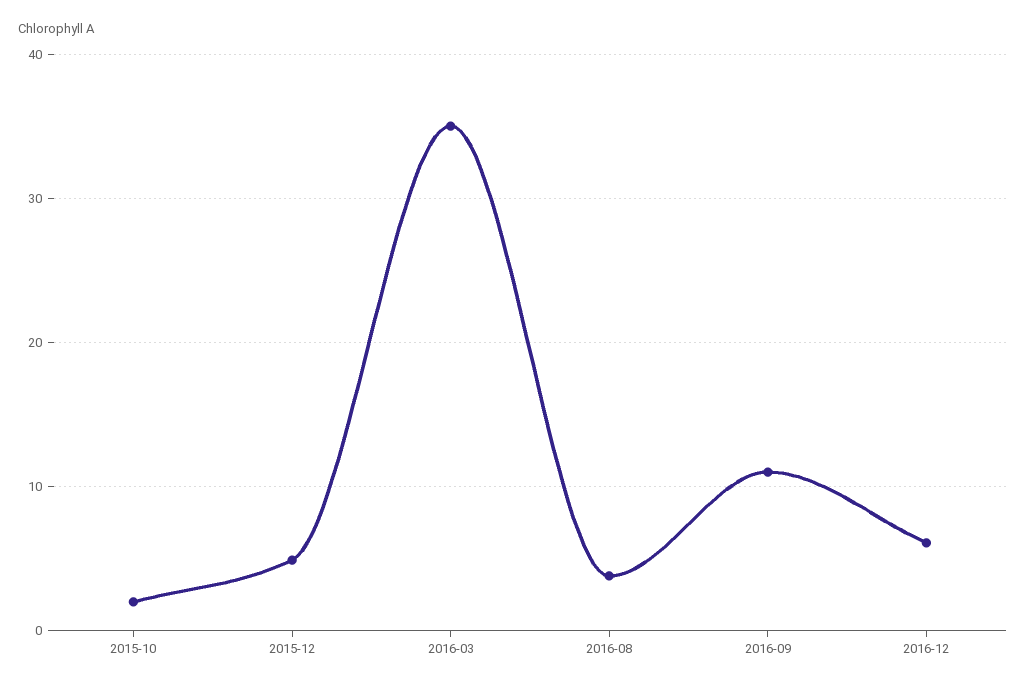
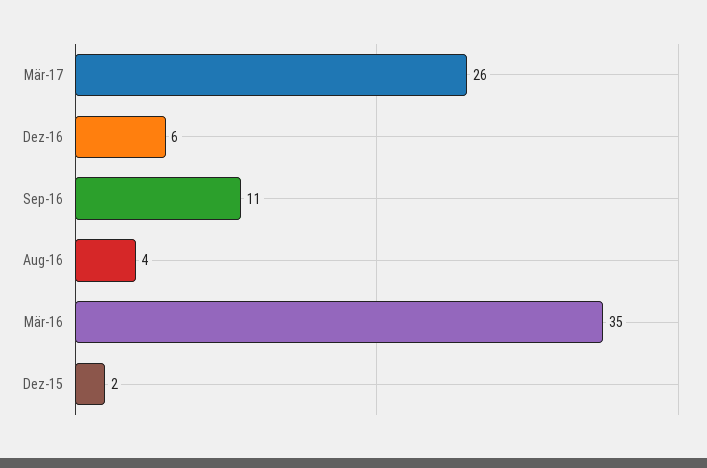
2015-10: 2 -> none
2015-12: 5 -> 2
Mär-17: none -> 26

